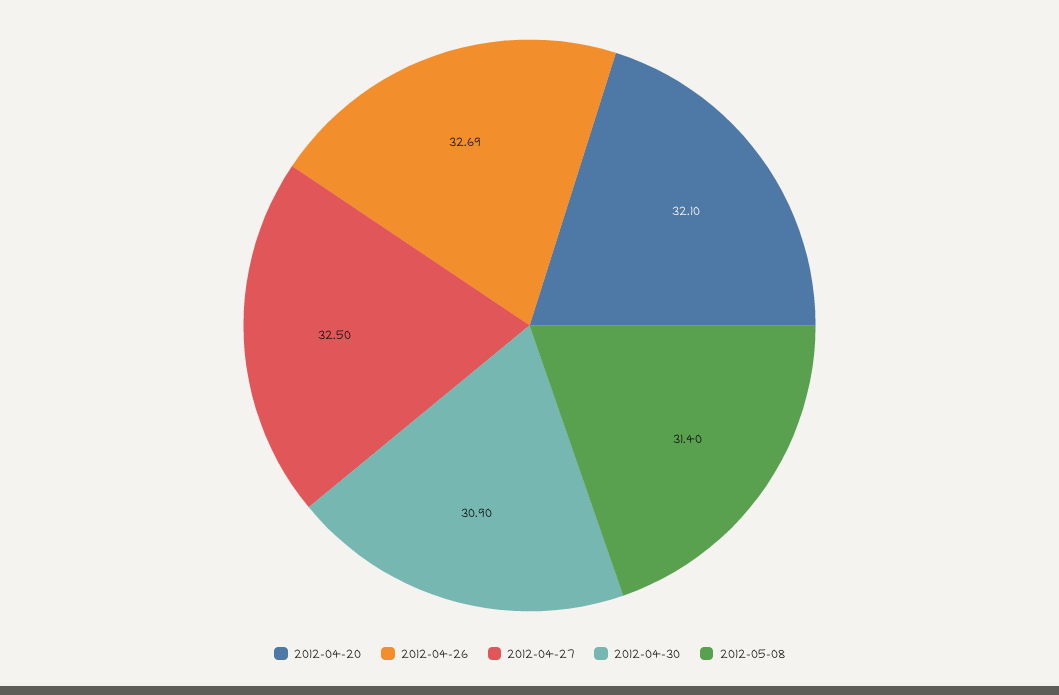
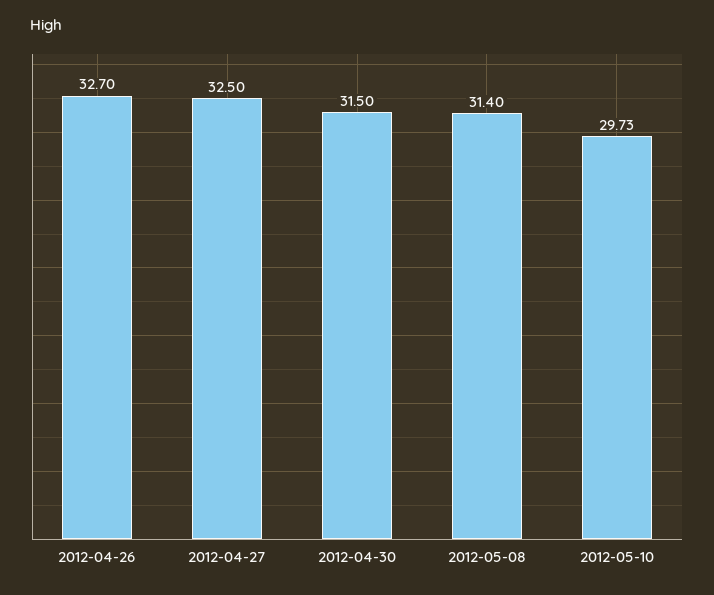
2012-04-20: 32.1 -> none
2012-04-26: 32.69 -> 32.7
2012-04-30: 30.9 -> 31.5
2012-05-10: none -> 29.73

